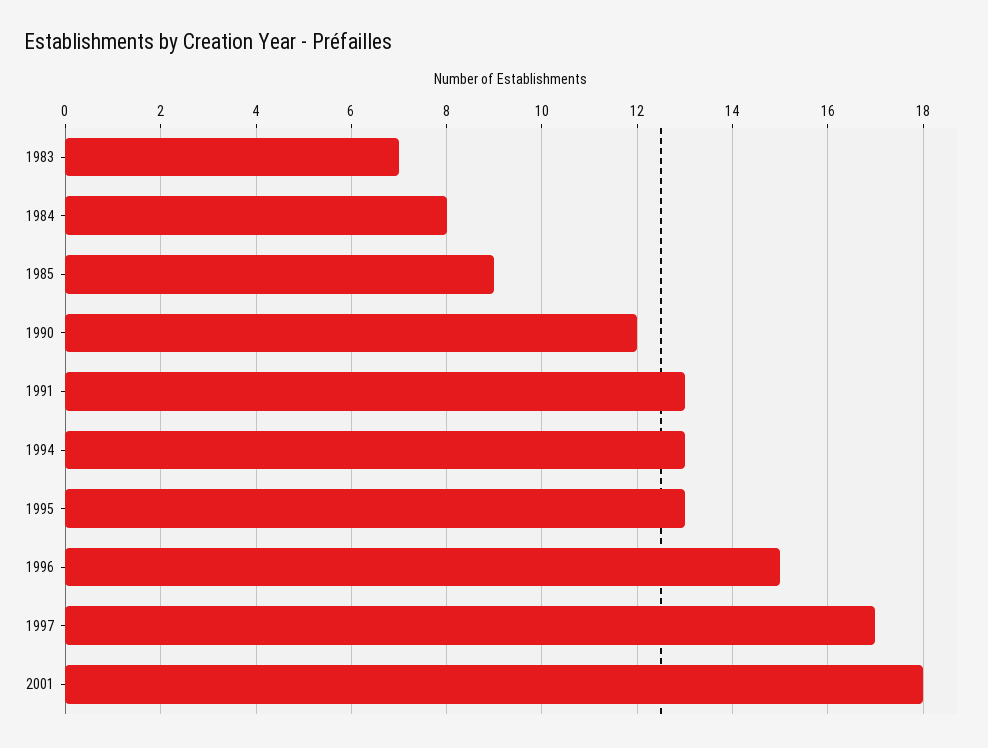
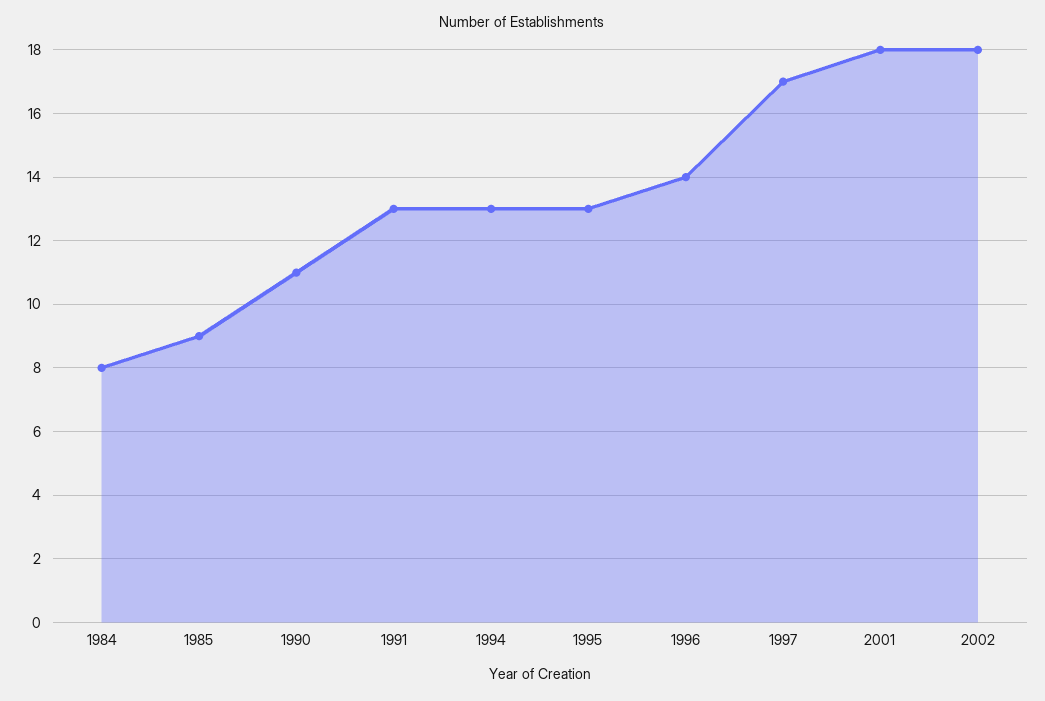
1983: 7 -> none
1990: 12 -> 11
1996: 15 -> 14
2002: none -> 18

